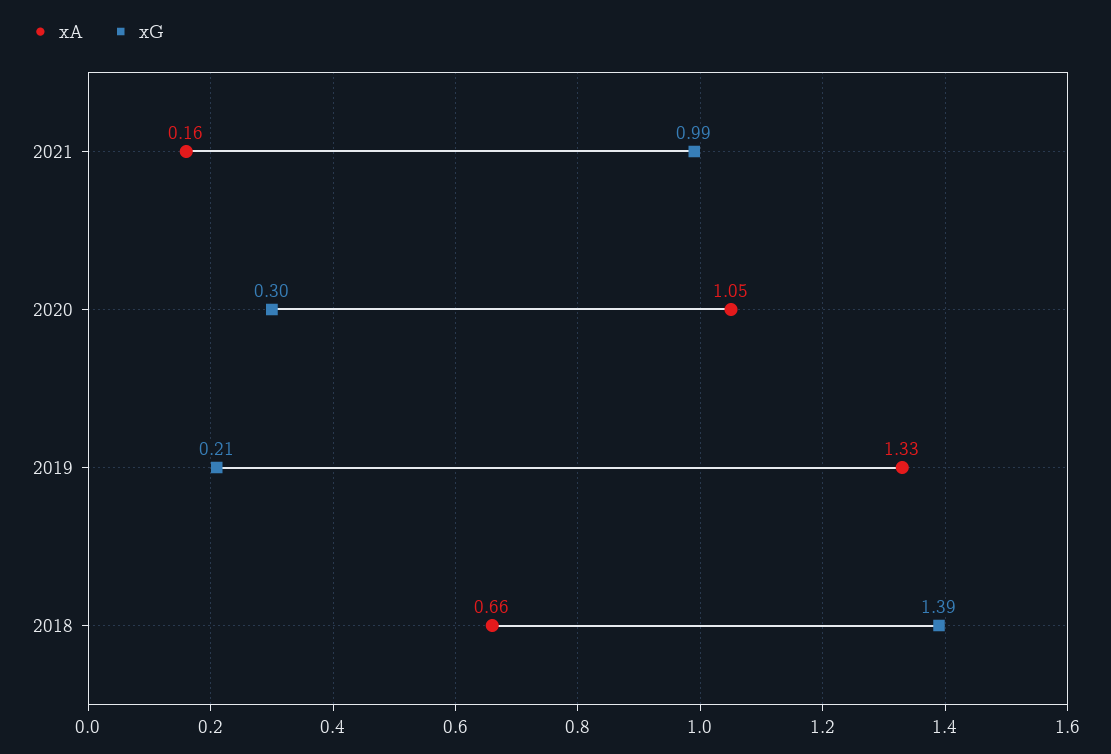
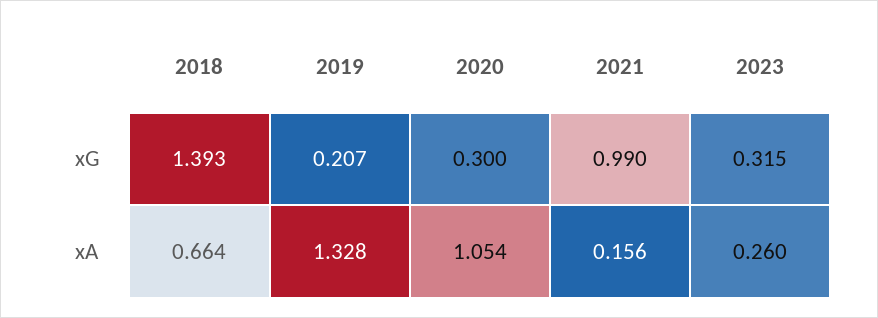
xG, 2023: none -> 0.315
xA, 2023: none -> 0.26

